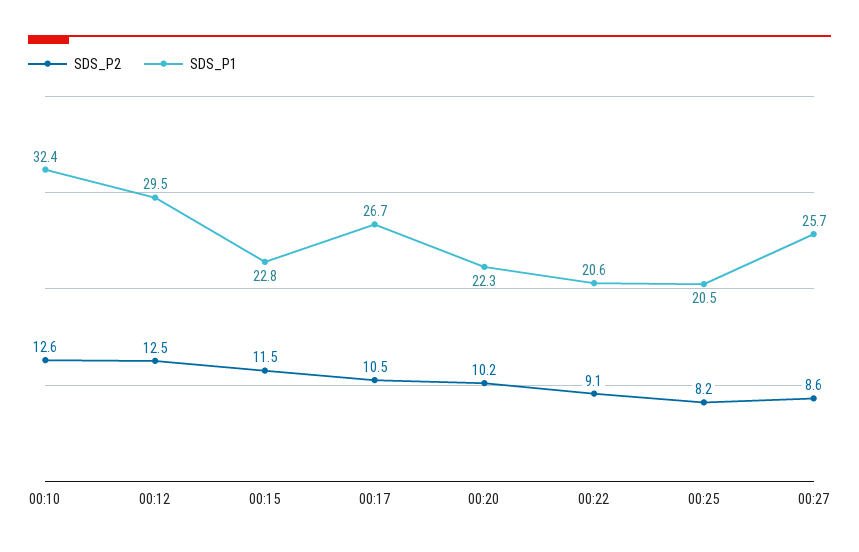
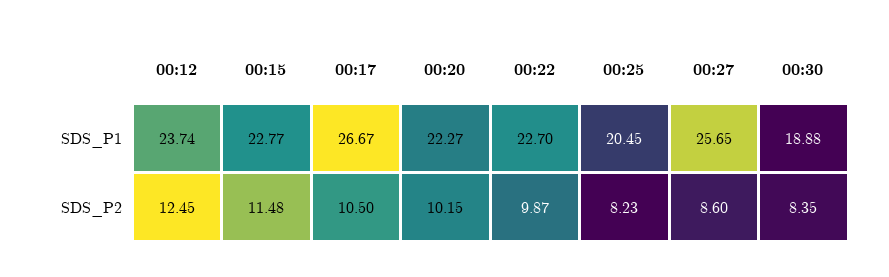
SDS_P2, 00:10: 12.6 -> none
SDS_P1, 00:10: 32.4 -> none
SDS_P1, 00:12: 29.5 -> 23.74
SDS_P2, 00:22: 9.1 -> 9.87
SDS_P1, 00:22: 20.6 -> 22.7
SDS_P1, 00:30: none -> 18.88
SDS_P2, 00:30: none -> 8.35

